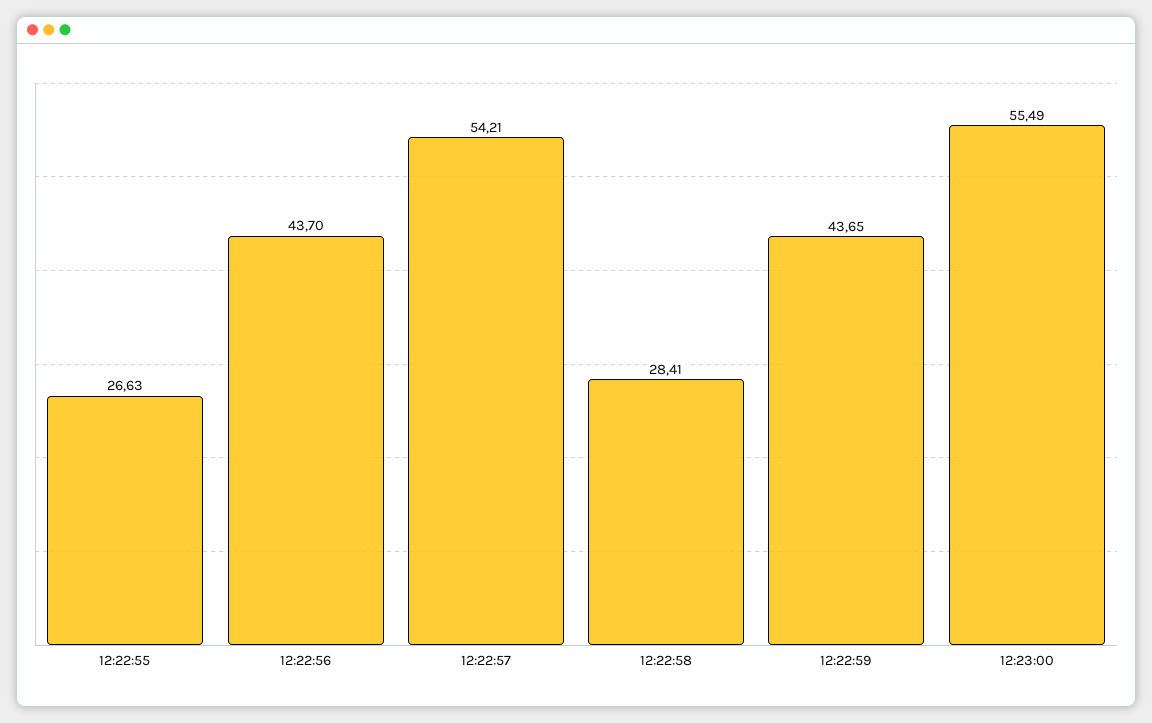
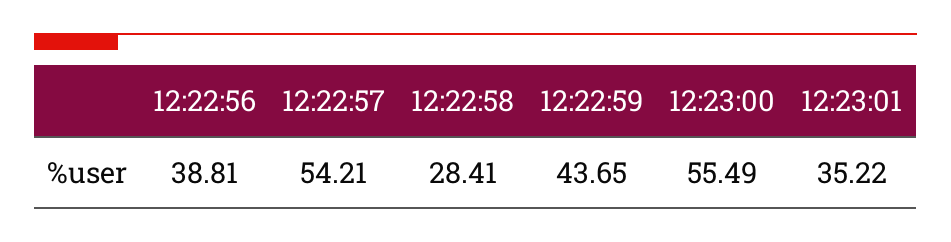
12:22:55: 26.63 -> none
12:22:56: 43.7 -> 38.81
12:23:01: none -> 35.22

